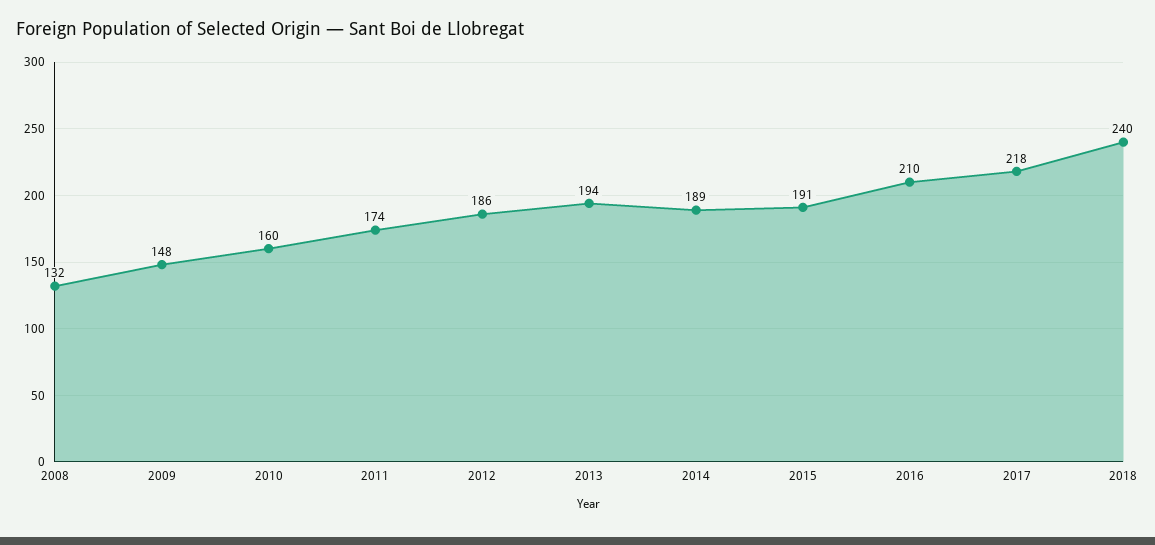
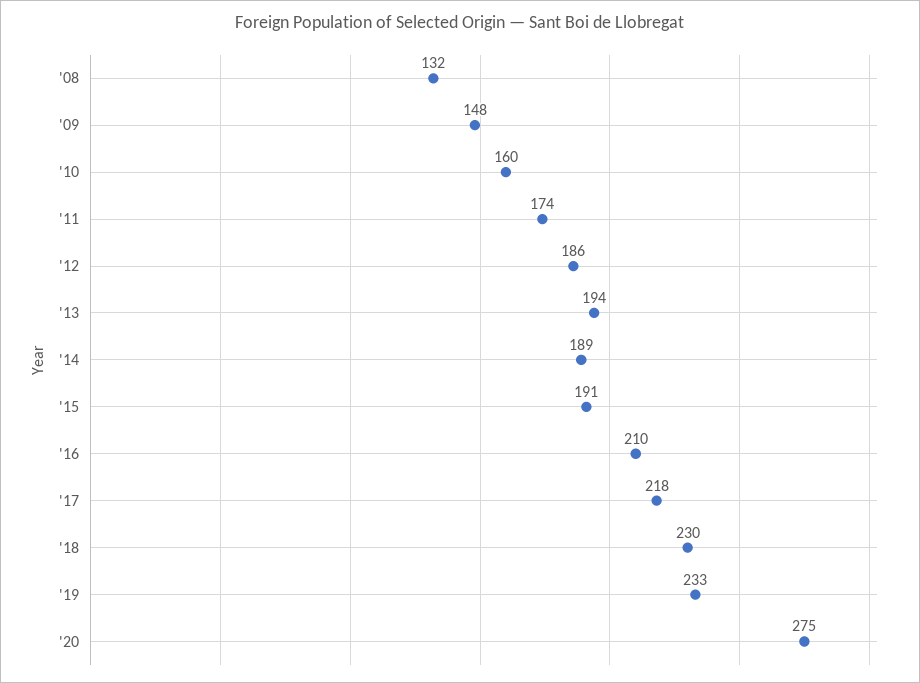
2018: 240 -> 230
'19: none -> 233
'20: none -> 275

